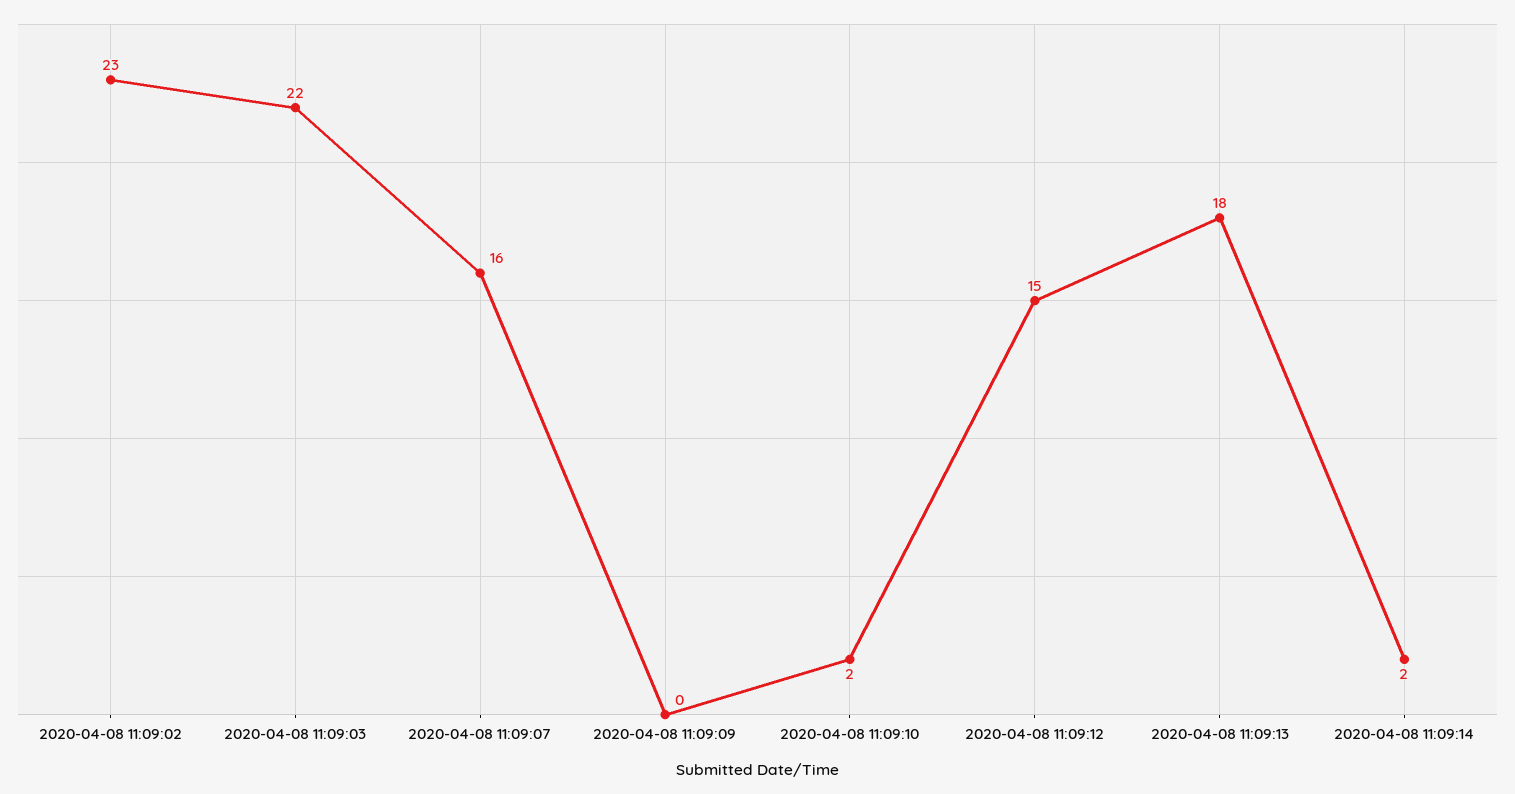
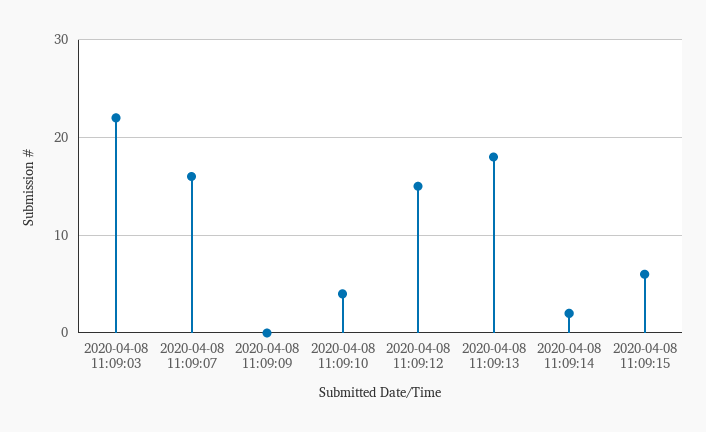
2020-04-08 11:09:02: 23 -> none
2020-04-08 11:09:10: 2 -> 4
2020-04-08 11:09:15: none -> 6

